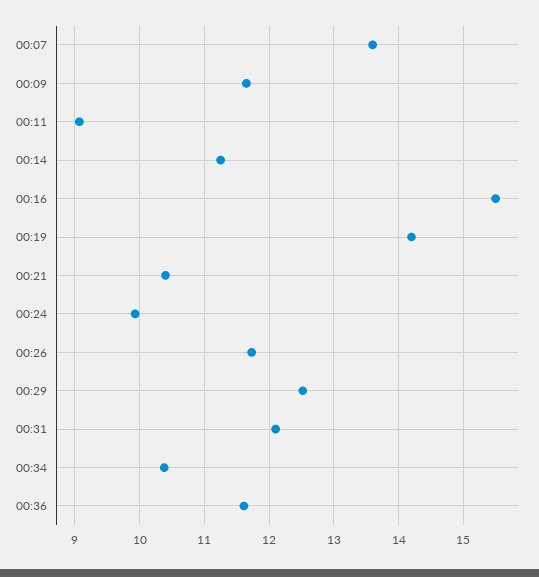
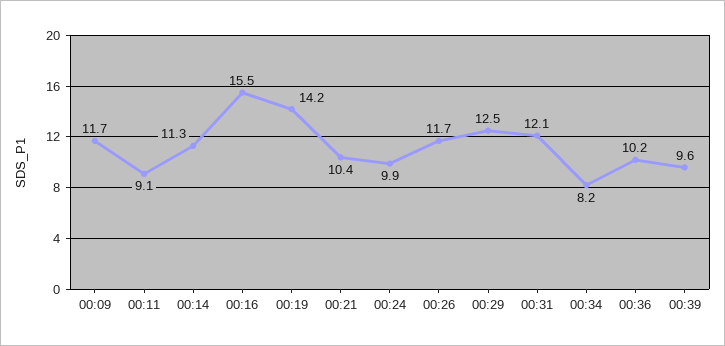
00:07: 13.6 -> none
00:34: 10.4 -> 8.2
00:36: 11.6 -> 10.2
00:39: none -> 9.6

